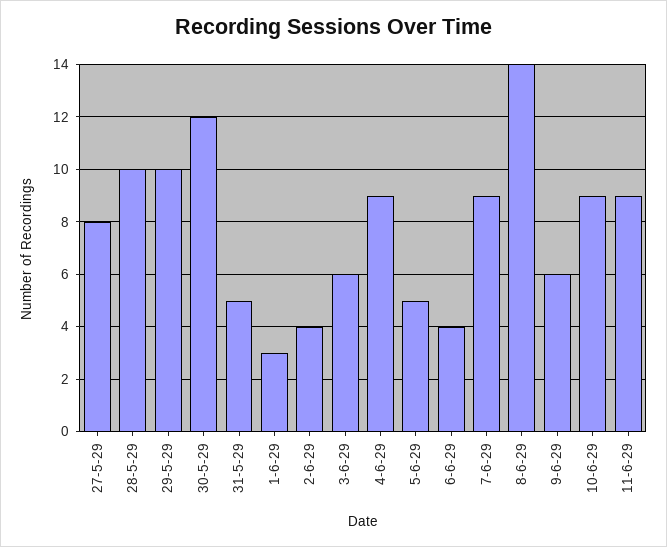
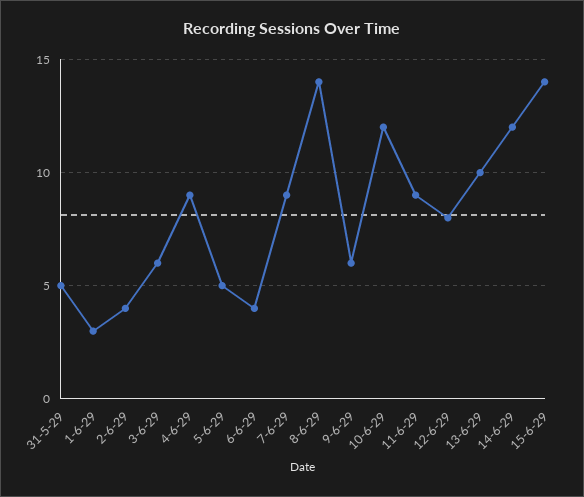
27-5-29: 8 -> none
28-5-29: 10 -> none
29-5-29: 10 -> none
30-5-29: 12 -> none
10-6-29: 9 -> 12
12-6-29: none -> 8
13-6-29: none -> 10
14-6-29: none -> 12
15-6-29: none -> 14

